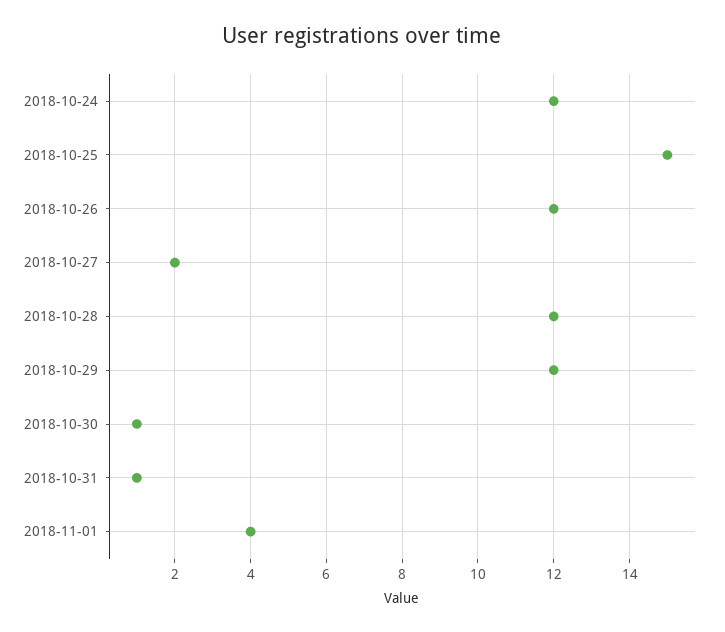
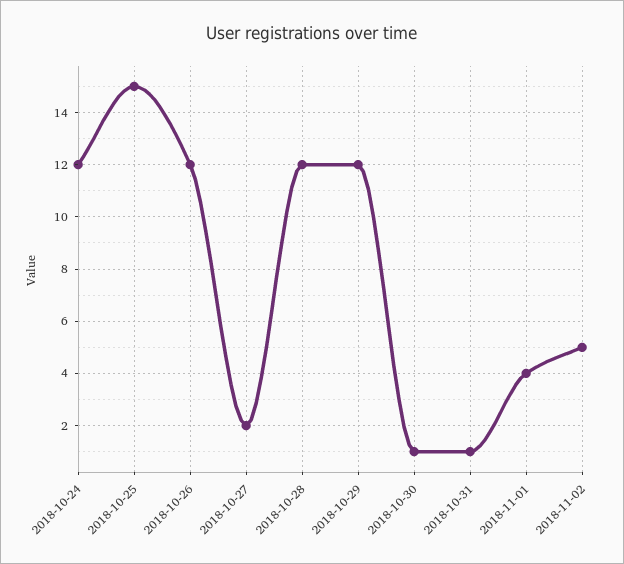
2018-11-02: none -> 5

